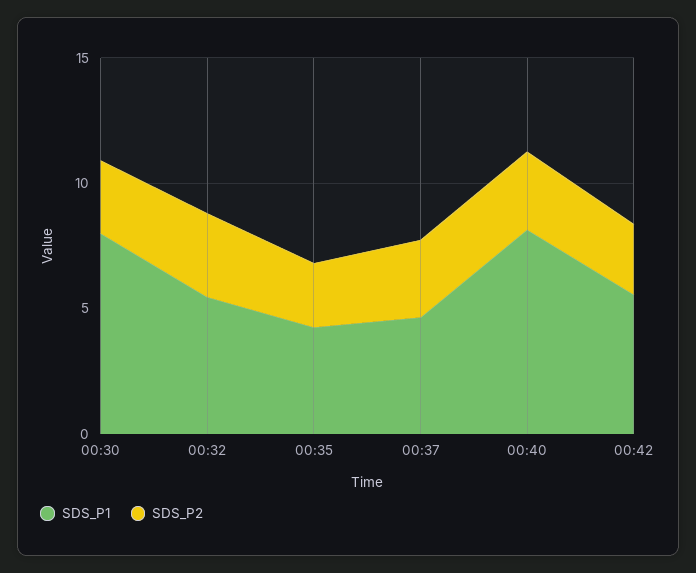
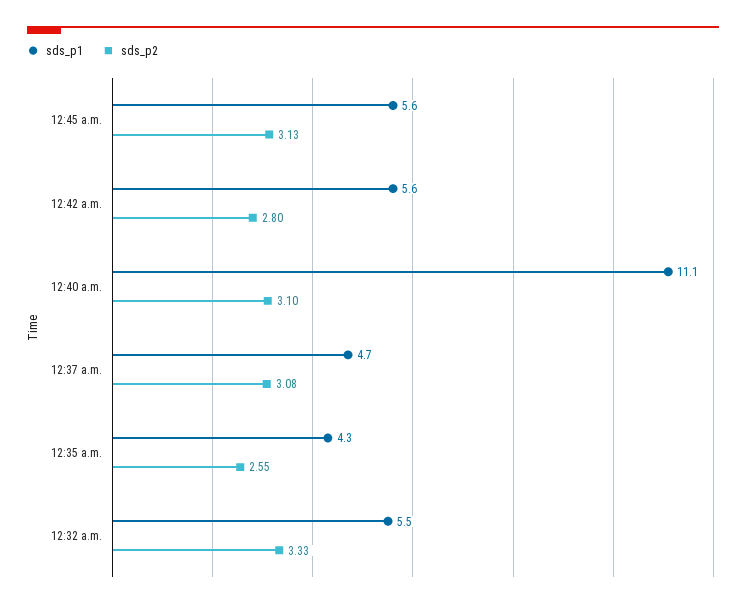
SDS_P1, 00:30: 8 -> none
SDS_P2, 00:30: 3 -> none
SDS_P1, 00:40: 8 -> 11.1
SDS_P1, 12:45 a.m.: none -> 5.6
SDS_P2, 12:45 a.m.: none -> 3.13

